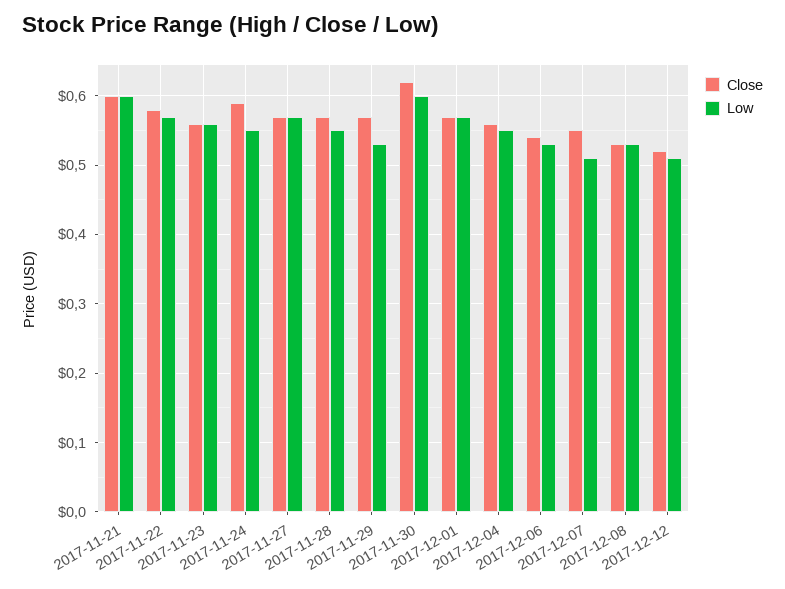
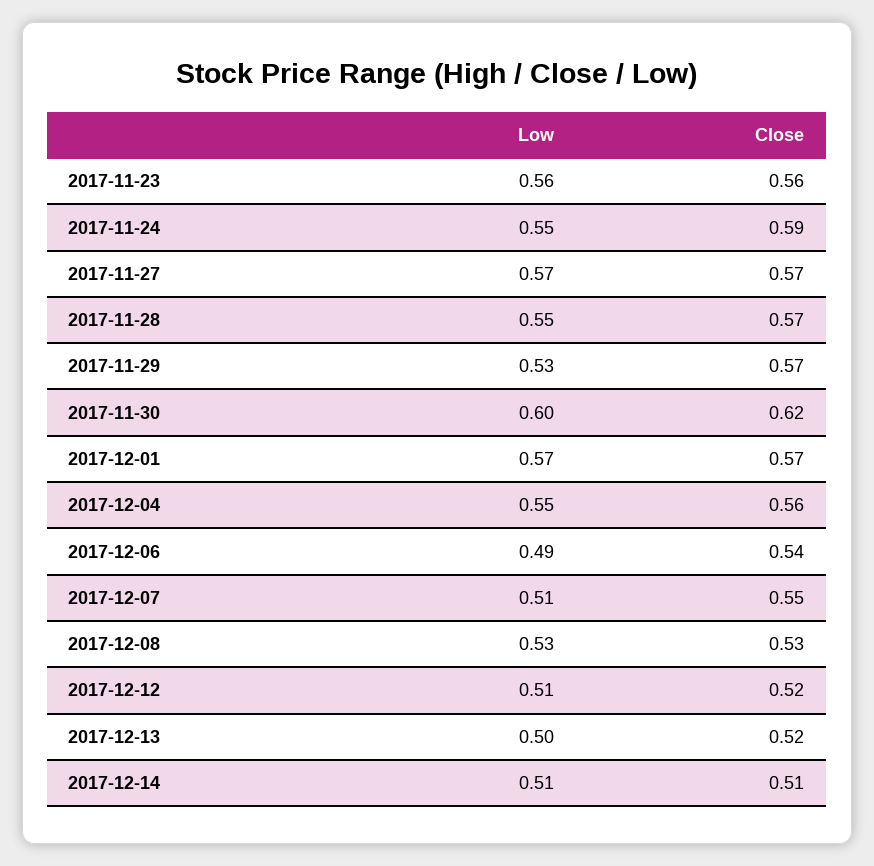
Close, 2017-11-21: 0.6 -> none
Low, 2017-11-21: 0.6 -> none
Close, 2017-11-22: 0.58 -> none
Low, 2017-11-22: 0.57 -> none
Low, 2017-12-06: 0.53 -> 0.49
Low, 2017-12-13: none -> 0.5
Close, 2017-12-13: none -> 0.52
Low, 2017-12-14: none -> 0.51
Close, 2017-12-14: none -> 0.51

